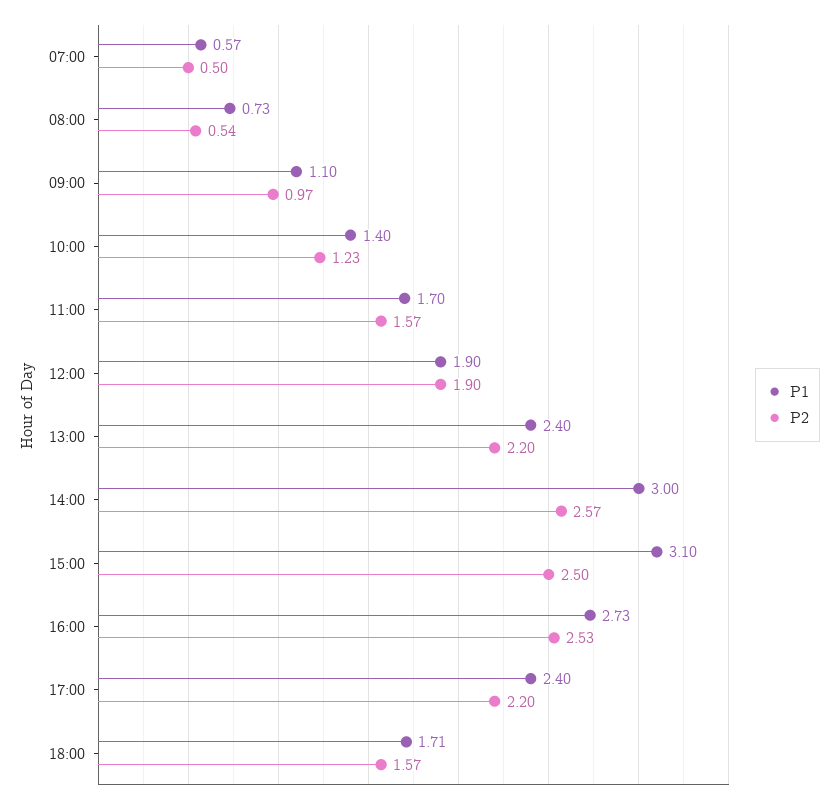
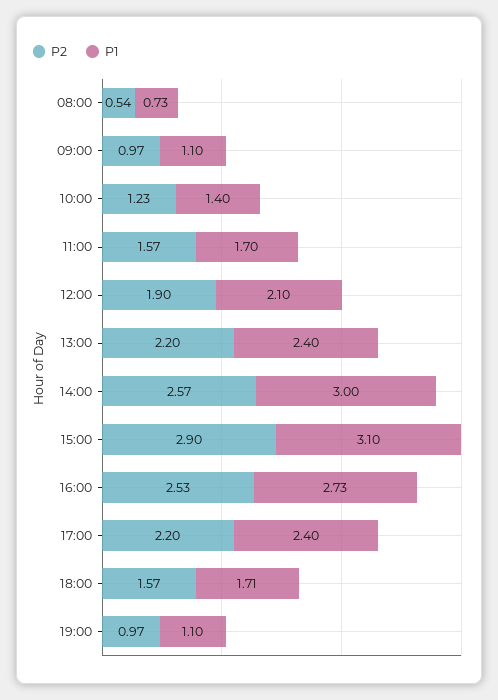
P1, 07:00: 0.57 -> none
P2, 07:00: 0.5 -> none
P1, 12:00: 1.9 -> 2.1
P2, 15:00: 2.5 -> 2.9
P2, 19:00: none -> 0.97
P1, 19:00: none -> 1.1

